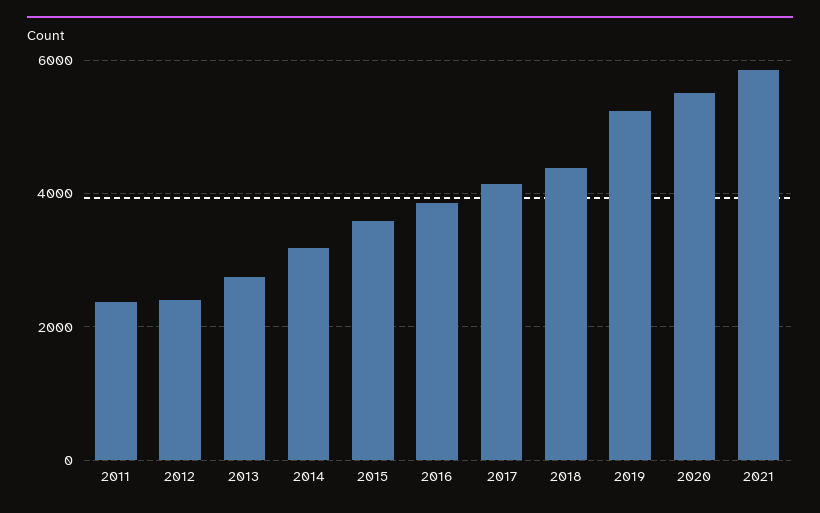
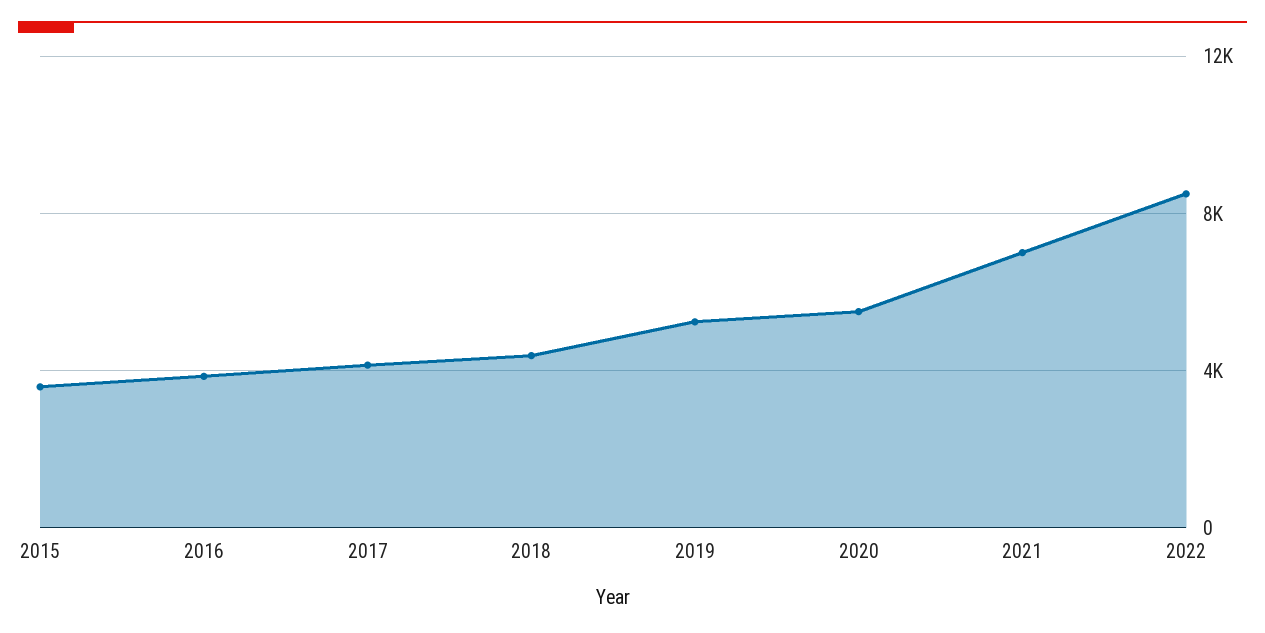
2011: 2400 -> none
2012: 2400 -> none
2013: 2800 -> none
2014: 3200 -> none
2021: 5800 -> 7000
2022: none -> 8500

